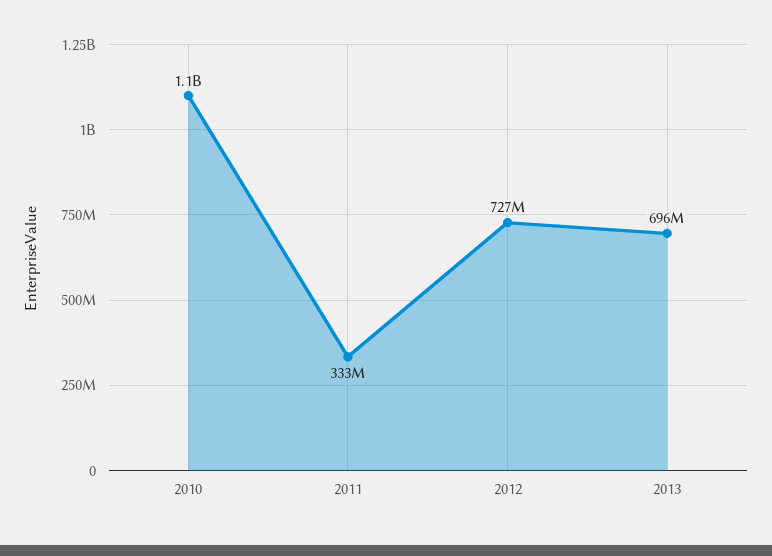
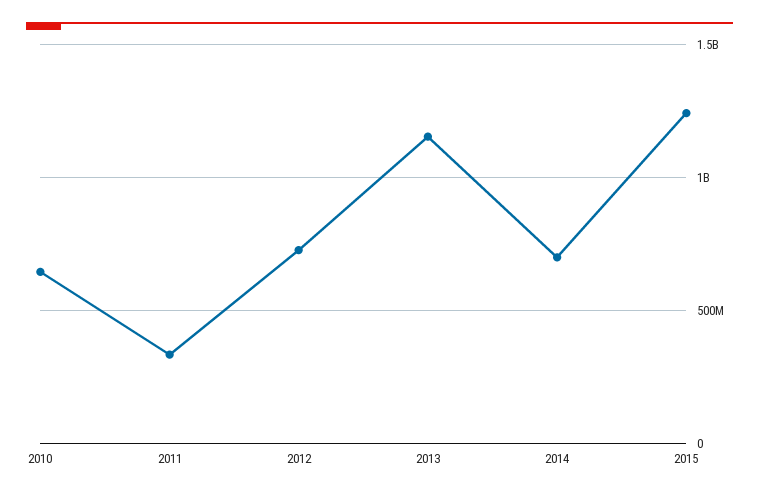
2010: 1100000000 -> 650000000
2013: 696000000 -> 1150000000
2014: none -> 700000000
2015: none -> 1250000000

